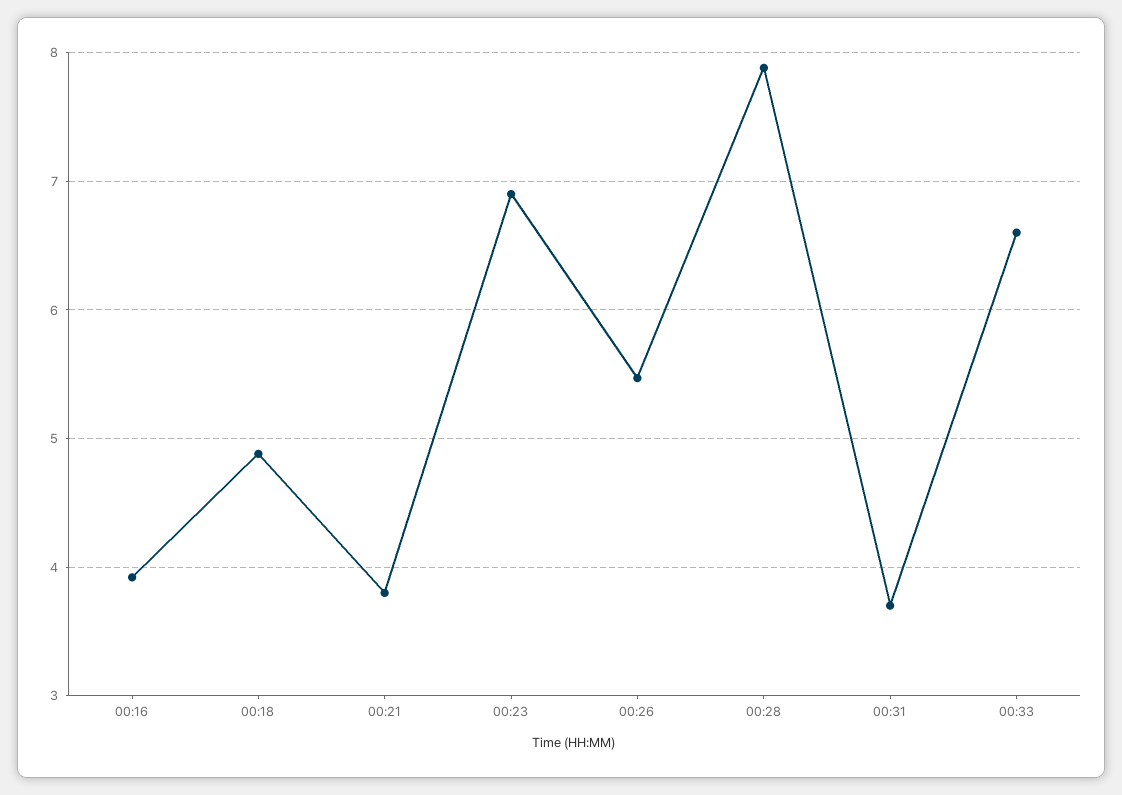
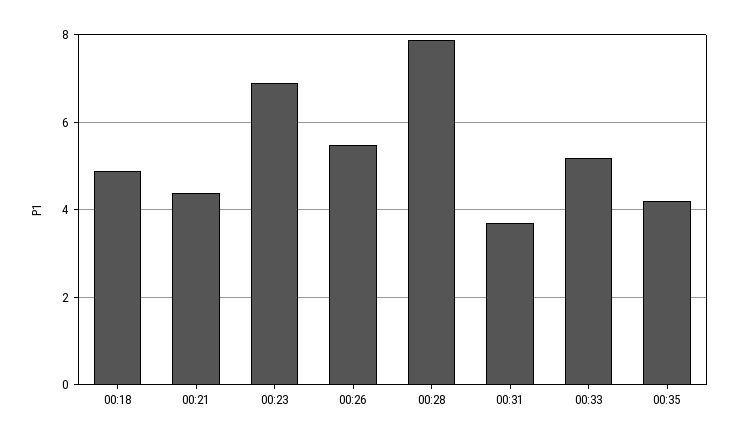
00:16: 3.9 -> none
00:21: 3.8 -> 4.4
00:33: 6.6 -> 5.2
00:35: none -> 4.2

